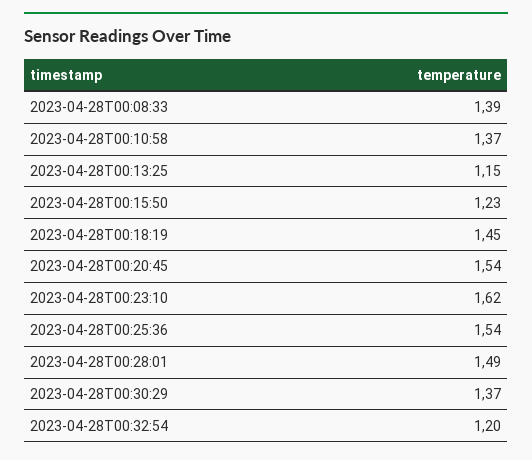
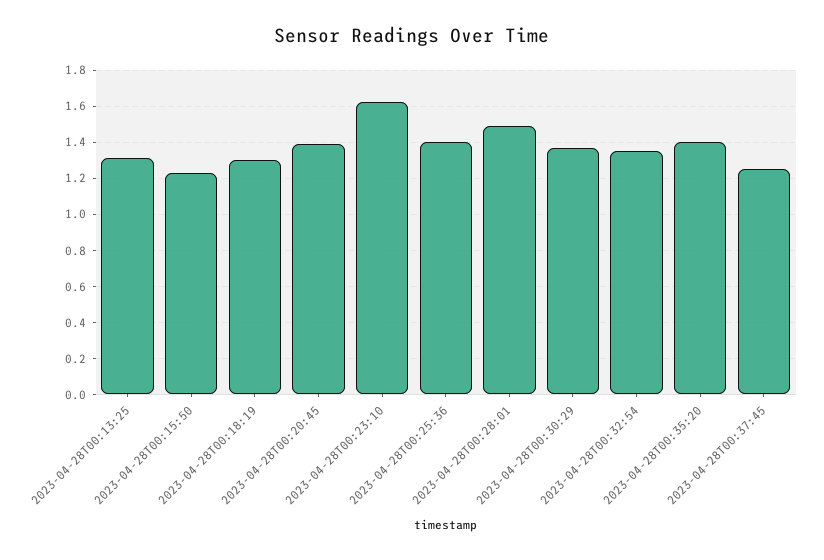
2023-04-28T00:08:33: 1.39 -> none
2023-04-28T00:10:58: 1.37 -> none
2023-04-28T00:13:25: 1.15 -> 1.3
2023-04-28T00:18:19: 1.45 -> 1.3
2023-04-28T00:20:45: 1.54 -> 1.4
2023-04-28T00:25:36: 1.54 -> 1.4
2023-04-28T00:32:54: 1.2 -> 1.35
2023-04-28T00:35:20: none -> 1.4
2023-04-28T00:37:45: none -> 1.25

